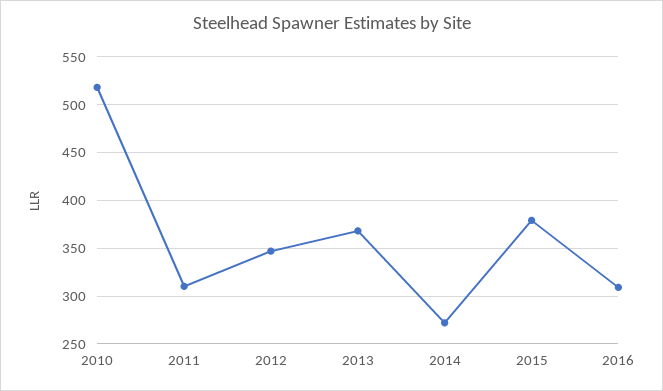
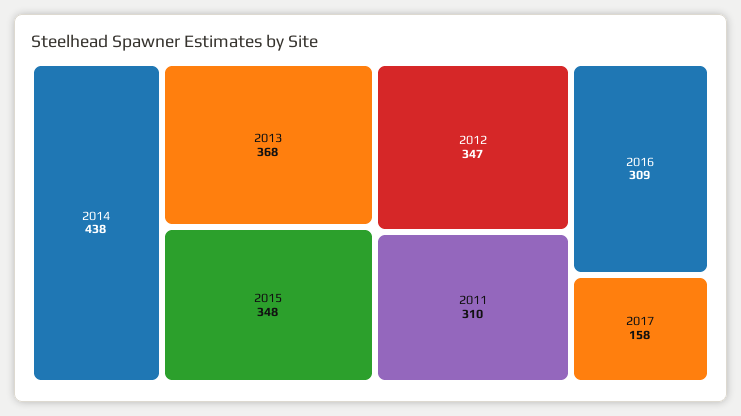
2010: 520 -> none
2014: 270 -> 438
2015: 380 -> 348
2017: none -> 158

